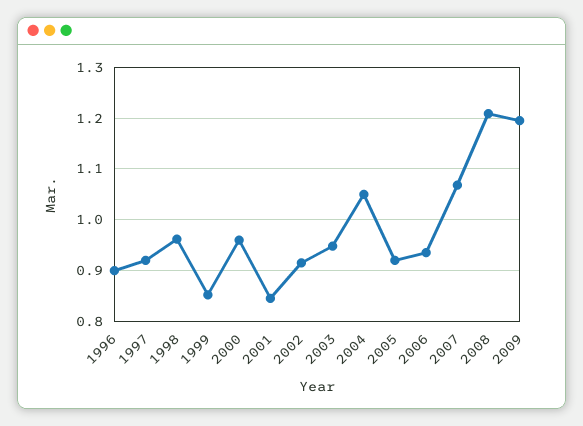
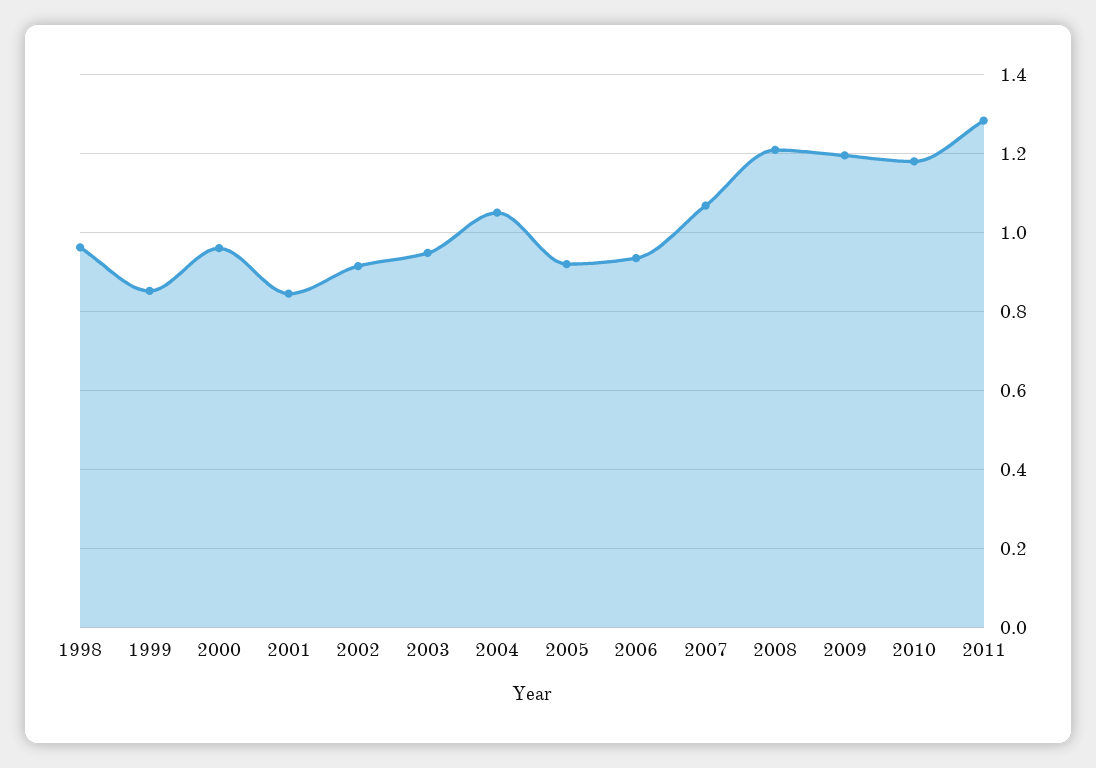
1996: 0.9 -> none
1997: 0.92 -> none
2010: none -> 1.18
2011: none -> 1.28

